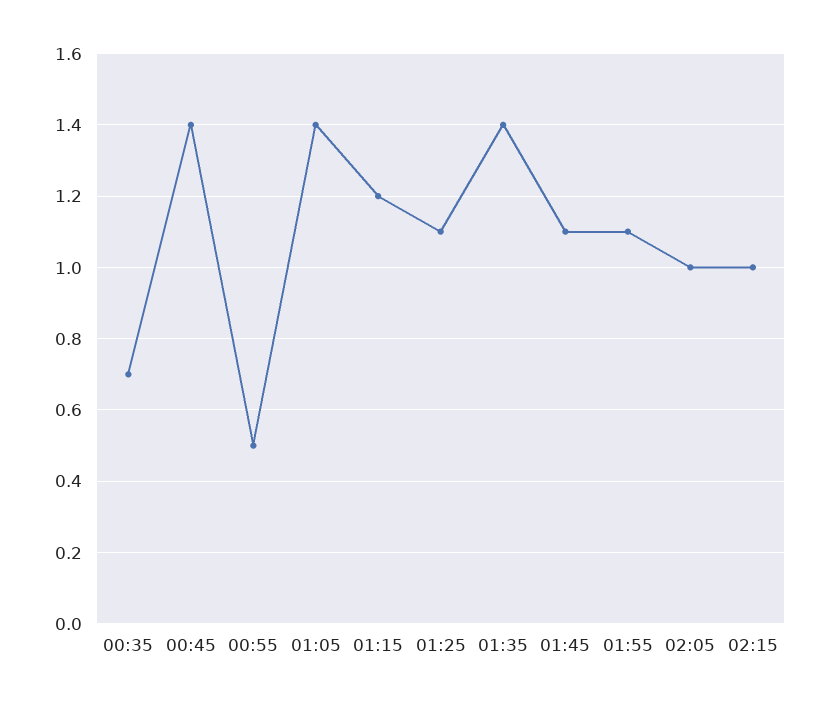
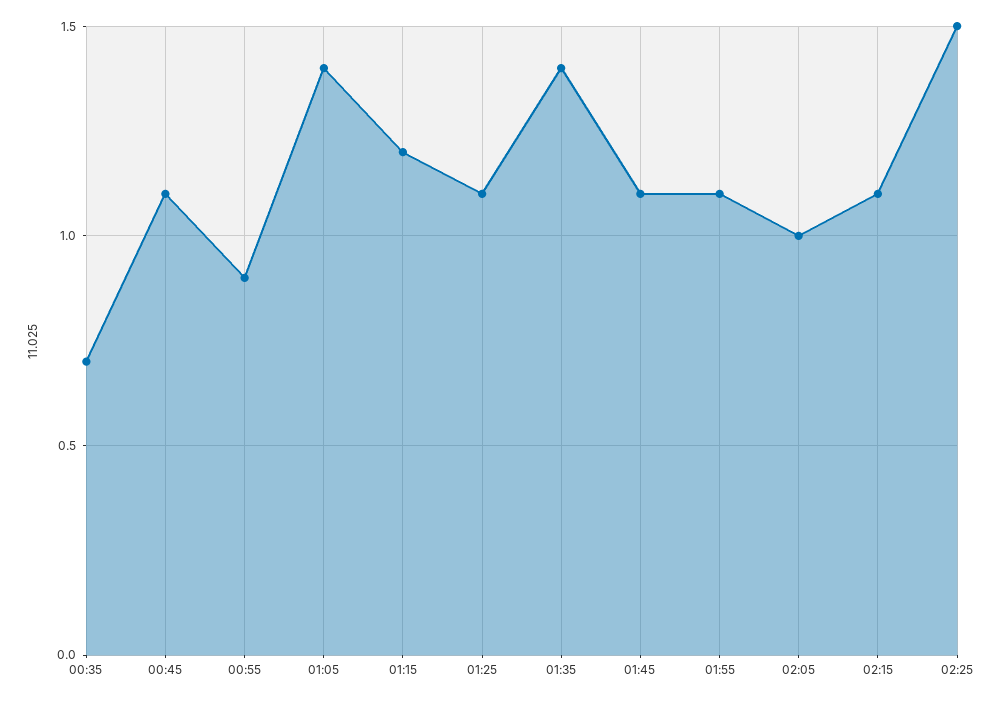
00:45: 1.4 -> 1.1
00:55: 0.5 -> 0.9
02:15: 1 -> 1.1
02:25: none -> 1.5

